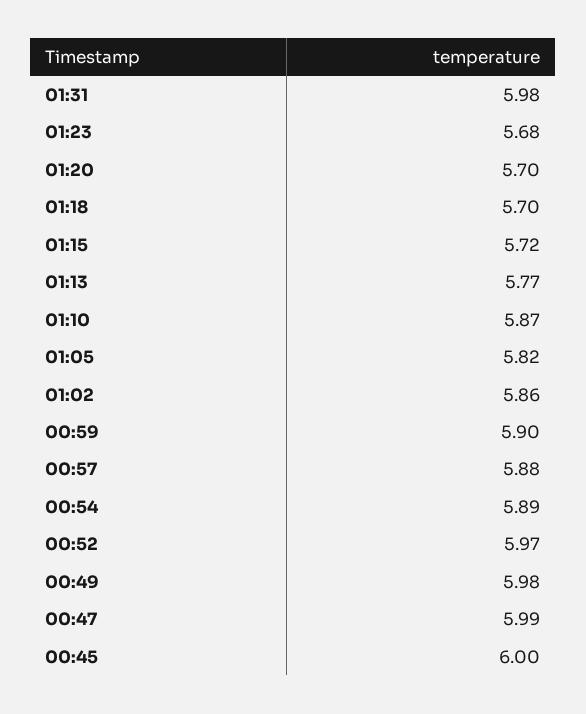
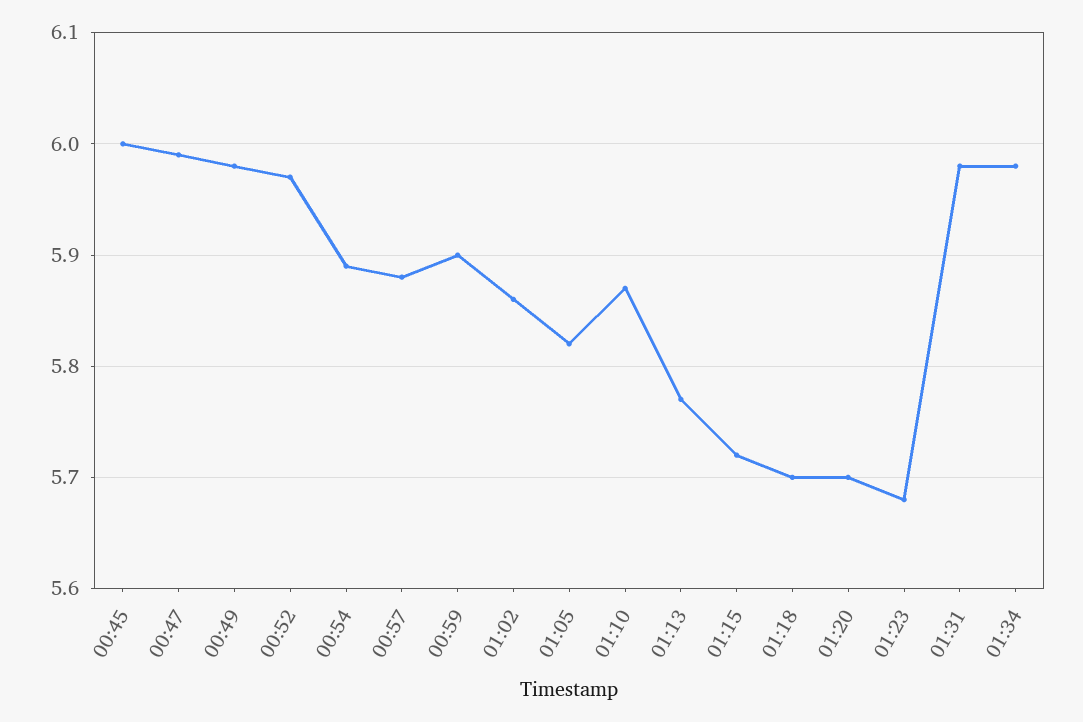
01:34: none -> 5.98

